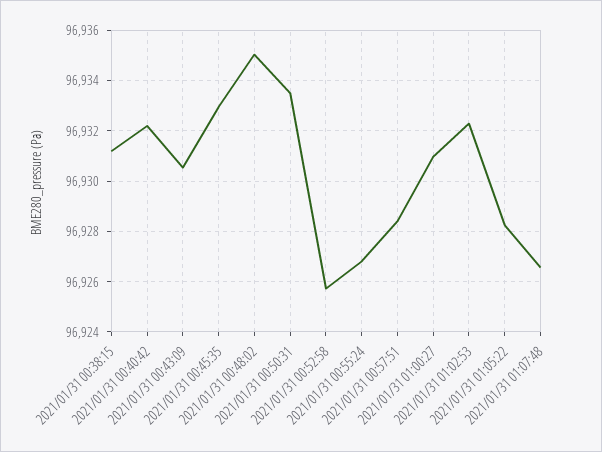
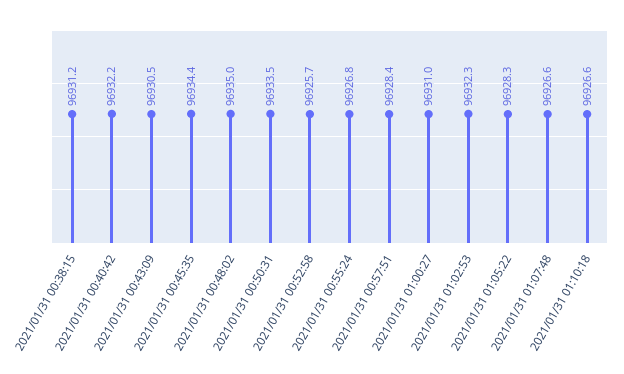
2021/01/31 00:45:35: 96933 -> 96934.4
2021/01/31 01:10:18: none -> 96926.6

